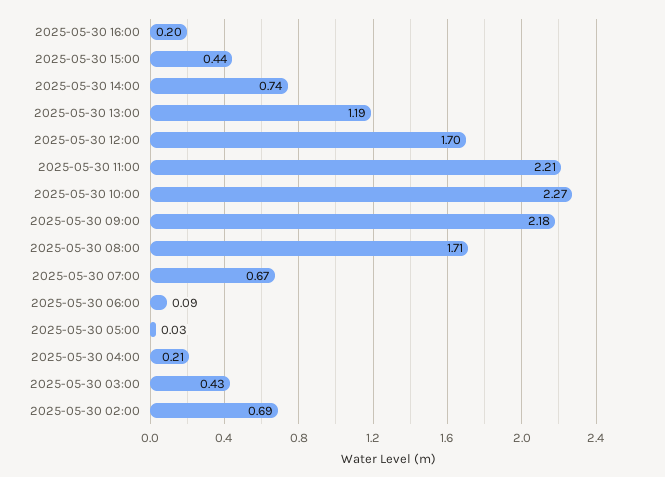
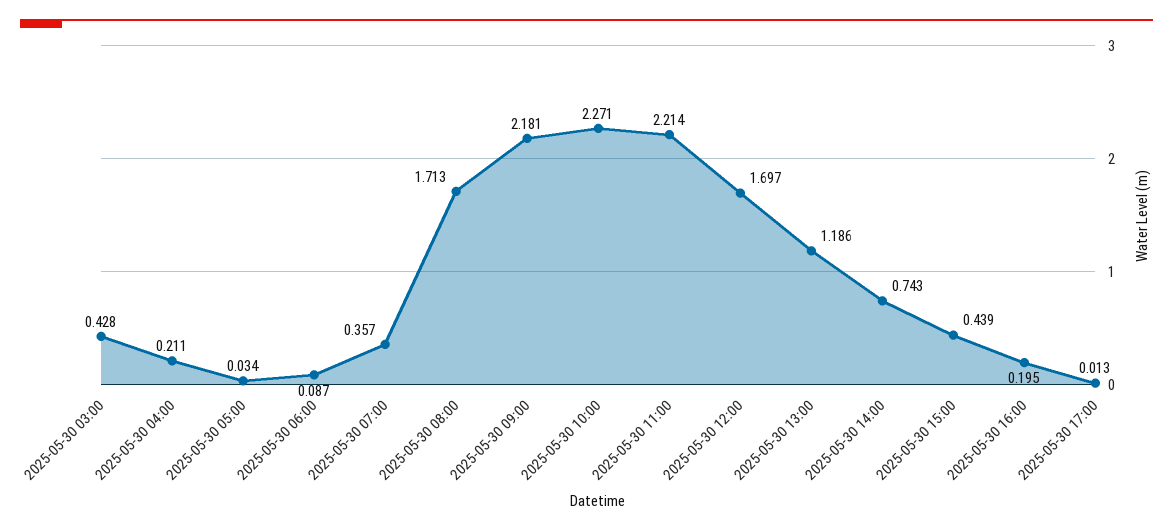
2025-05-30 07:00: 0.67 -> 0.357
2025-05-30 02:00: 0.69 -> none
2025-05-30 17:00: none -> 0.013

